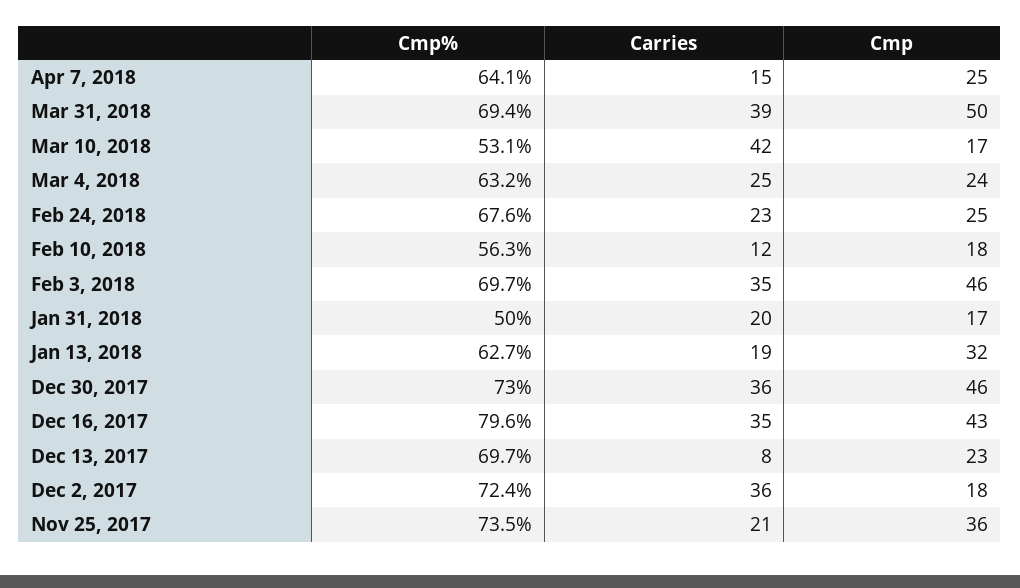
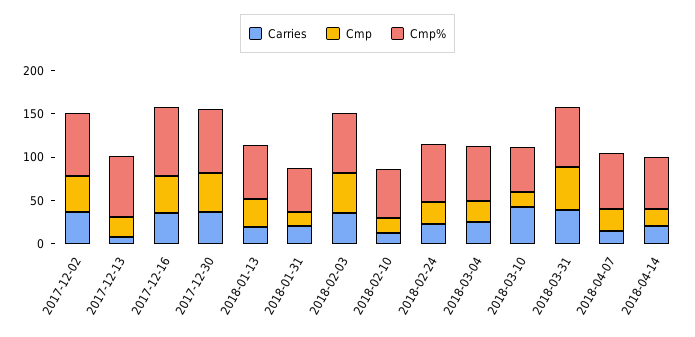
Cmp, Dec 2, 2017: 18 -> 40
Cmp%, Nov 25, 2017: 73.5 -> none
Carries, Nov 25, 2017: 21 -> none
Cmp, Nov 25, 2017: 36 -> none
Carries, 2018-04-14: none -> 20
Cmp, 2018-04-14: none -> 20
Cmp%, 2018-04-14: none -> 60

